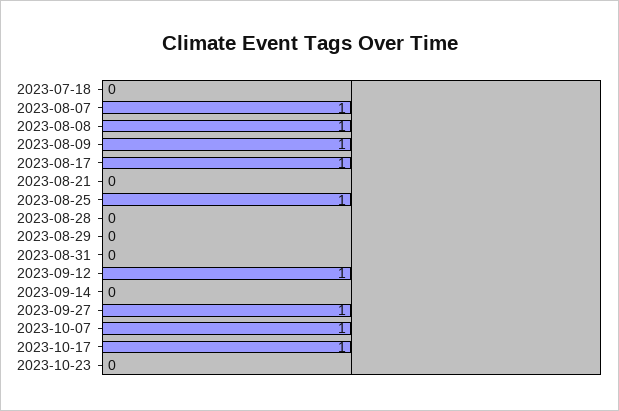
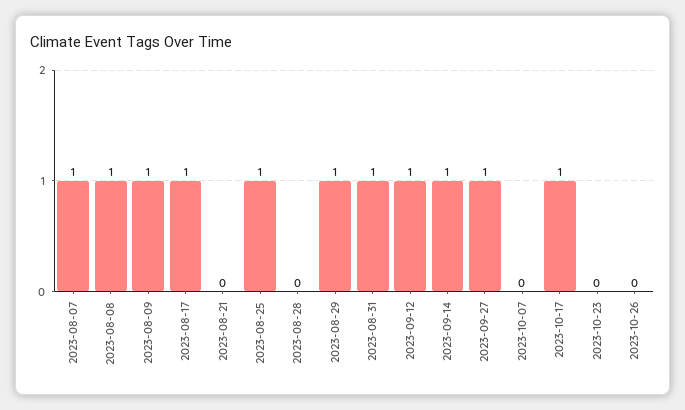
2023-07-18: 0 -> none
2023-08-29: 0 -> 1
2023-08-31: 0 -> 1
2023-09-14: 0 -> 1
2023-10-07: 1 -> 0
2023-10-26: none -> 0

